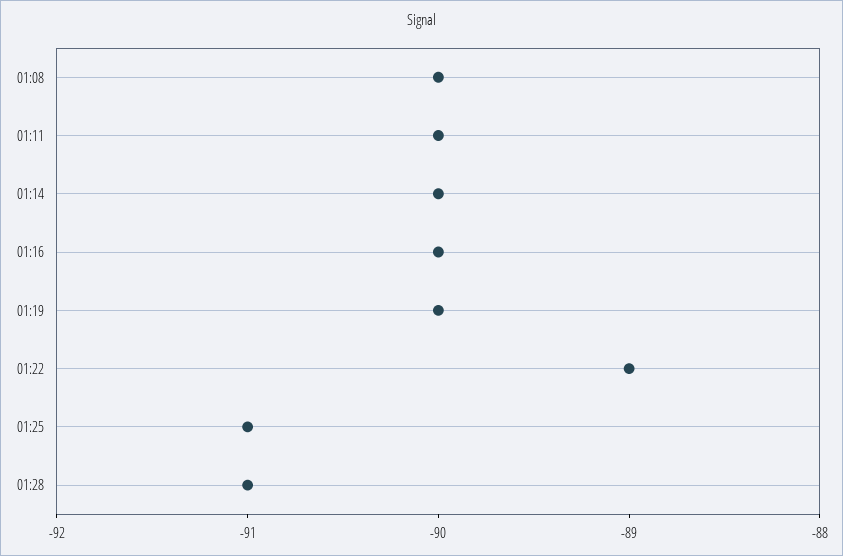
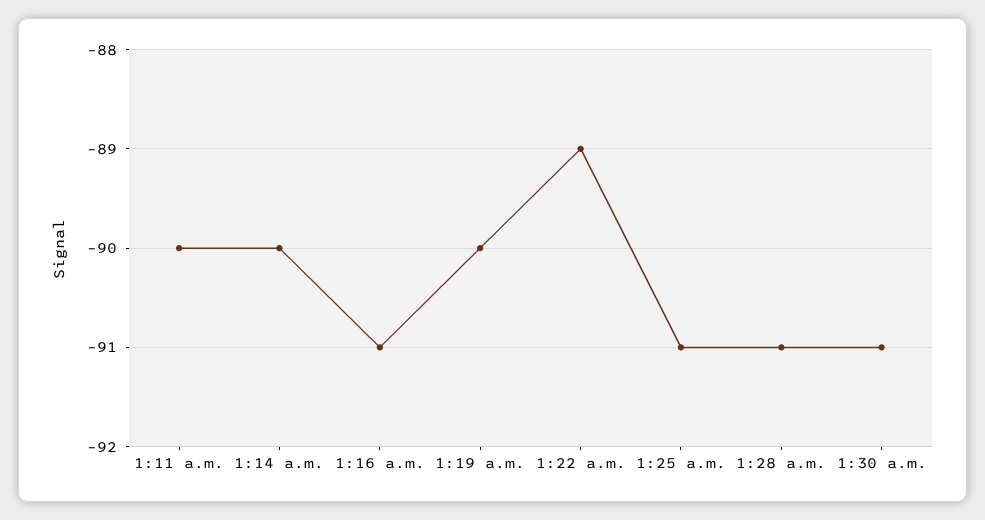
01:08: -90 -> none
01:16: -90 -> -91
1:30 a.m.: none -> -91

